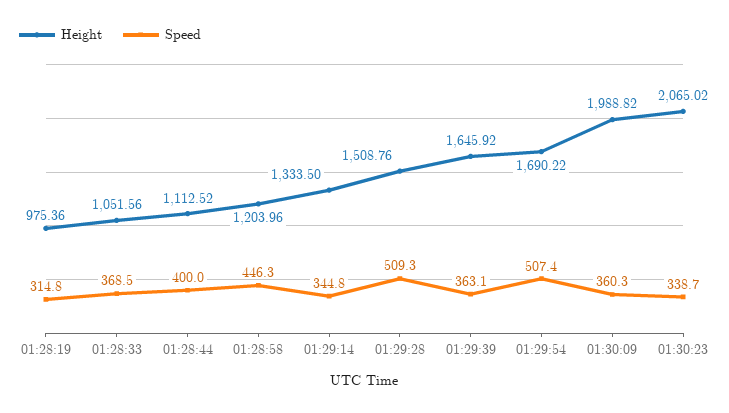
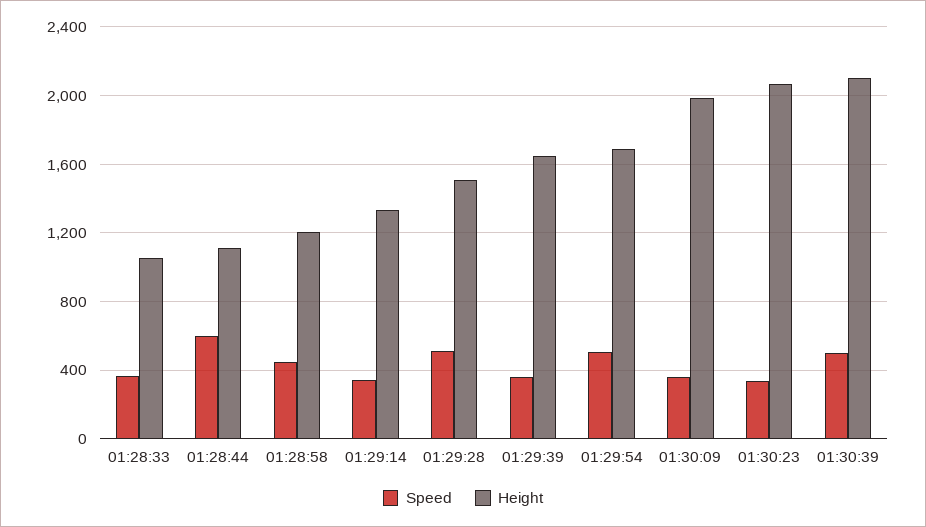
Height, 01:28:19: 975.36 -> none
Speed, 01:28:19: 314.8 -> none
Speed, 01:28:44: 400 -> 600
Speed, 01:30:39: none -> 500
Height, 01:30:39: none -> 2100

